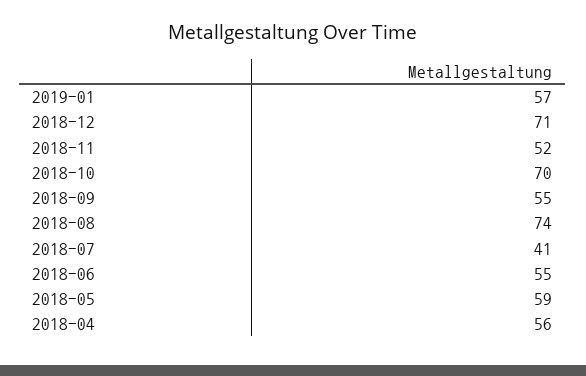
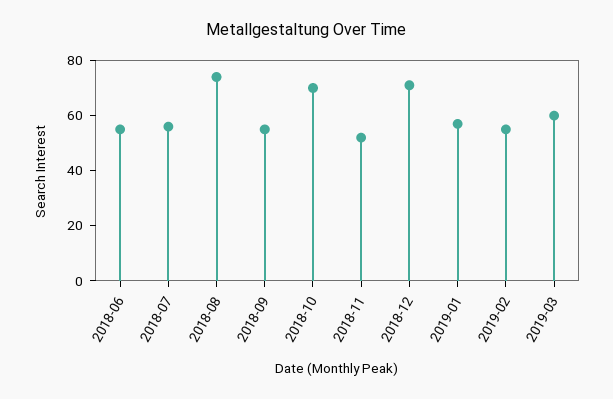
2018-07: 41 -> 55
2018-05: 59 -> none
2018-04: 56 -> none
2019-02: none -> 55
2019-03: none -> 60

